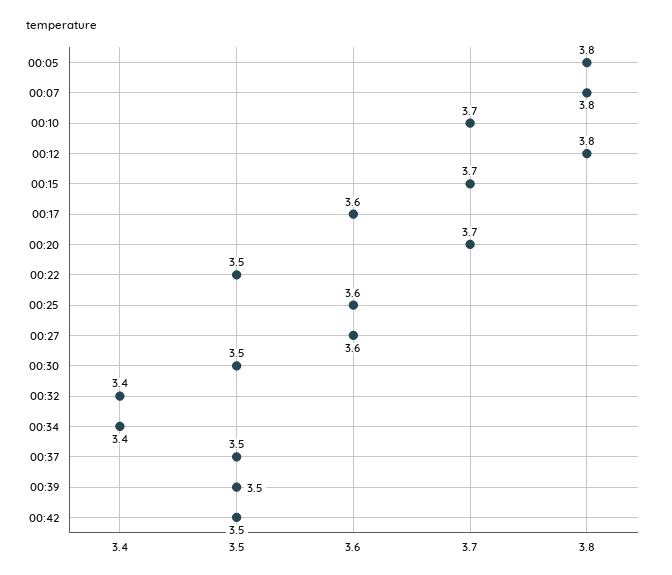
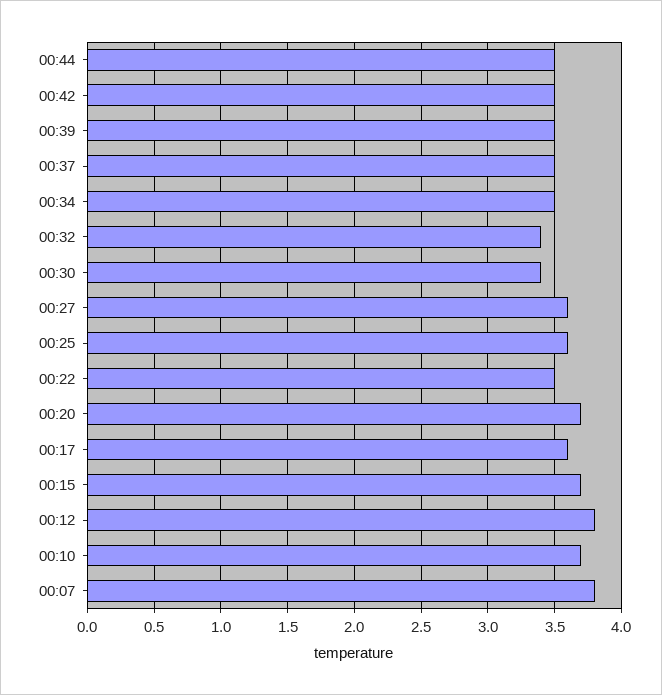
00:05: 3.8 -> none
00:30: 3.5 -> 3.4
00:34: 3.4 -> 3.5
00:44: none -> 3.5

